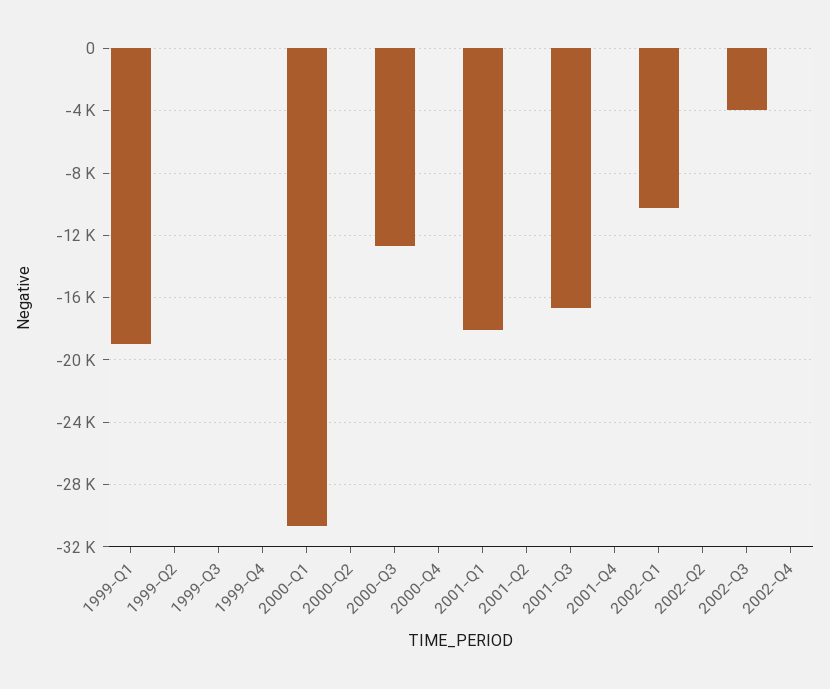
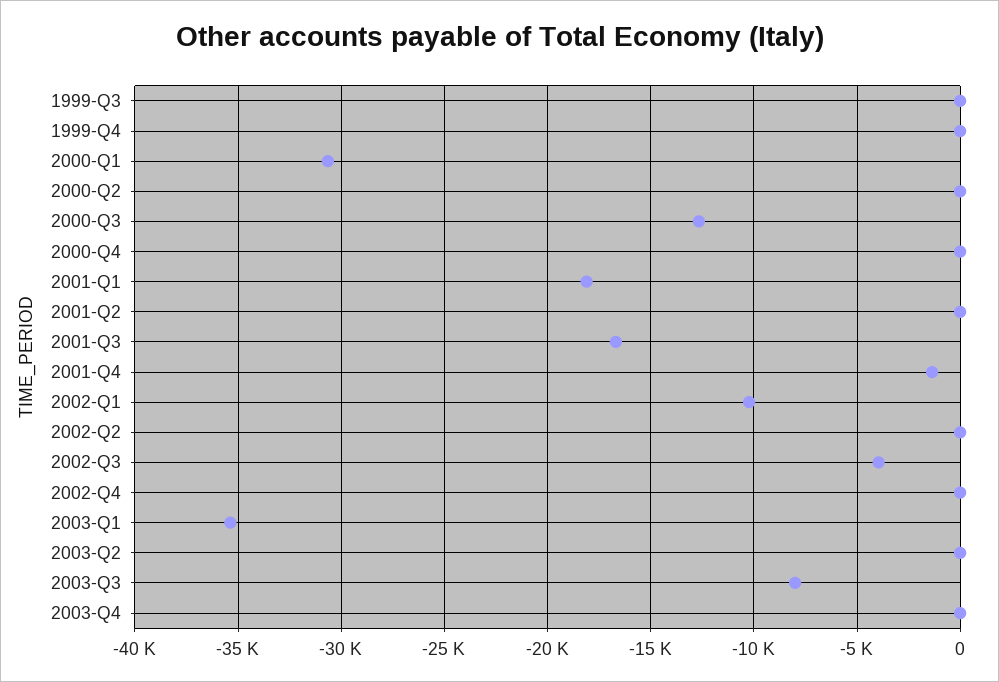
1999-Q1: -19000 -> none
1999-Q2: 0 -> none
2001-Q4: 0 -> -1500
2003-Q1: none -> -35500
2003-Q2: none -> 0
2003-Q3: none -> -8000
2003-Q4: none -> 0

